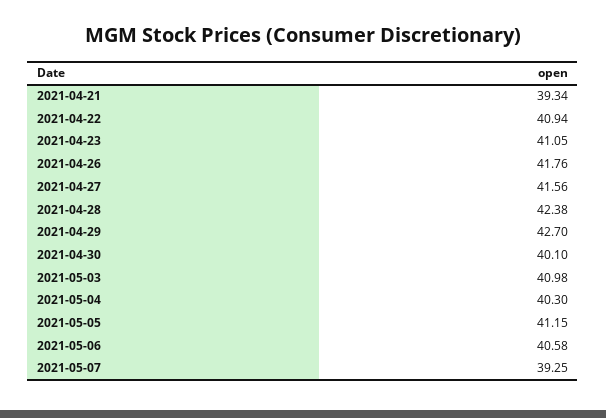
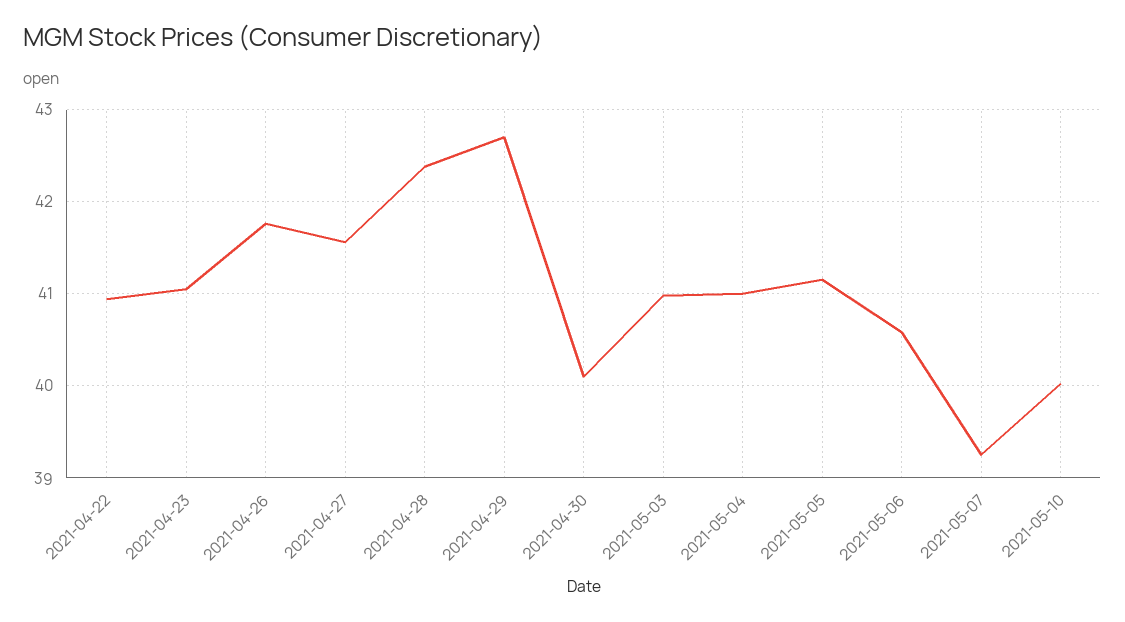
2021-04-21: 39.34 -> none
2021-05-04: 40.3 -> 41
2021-05-10: none -> 40

